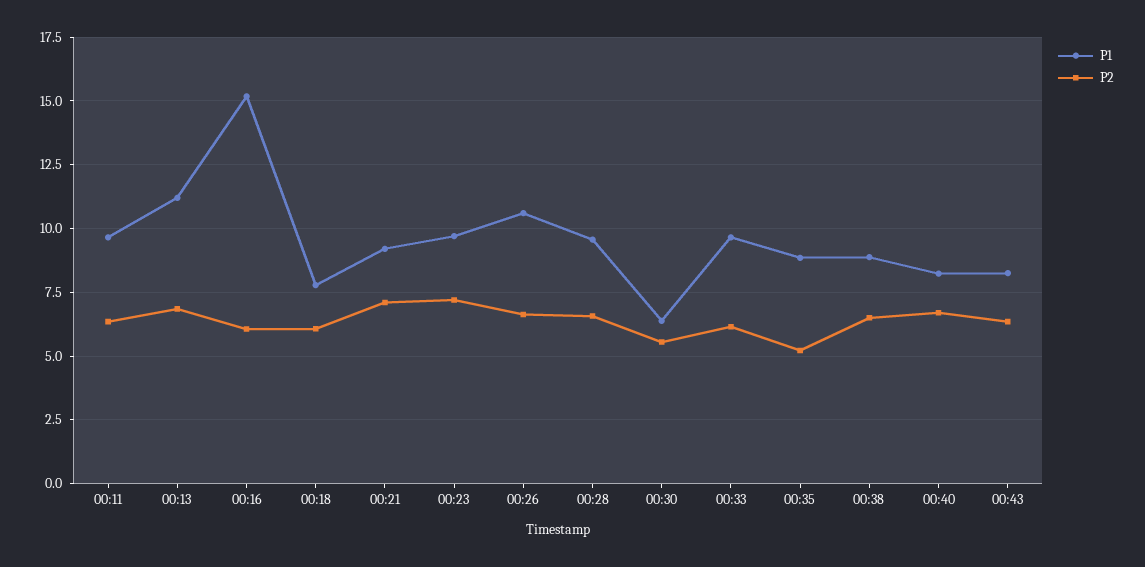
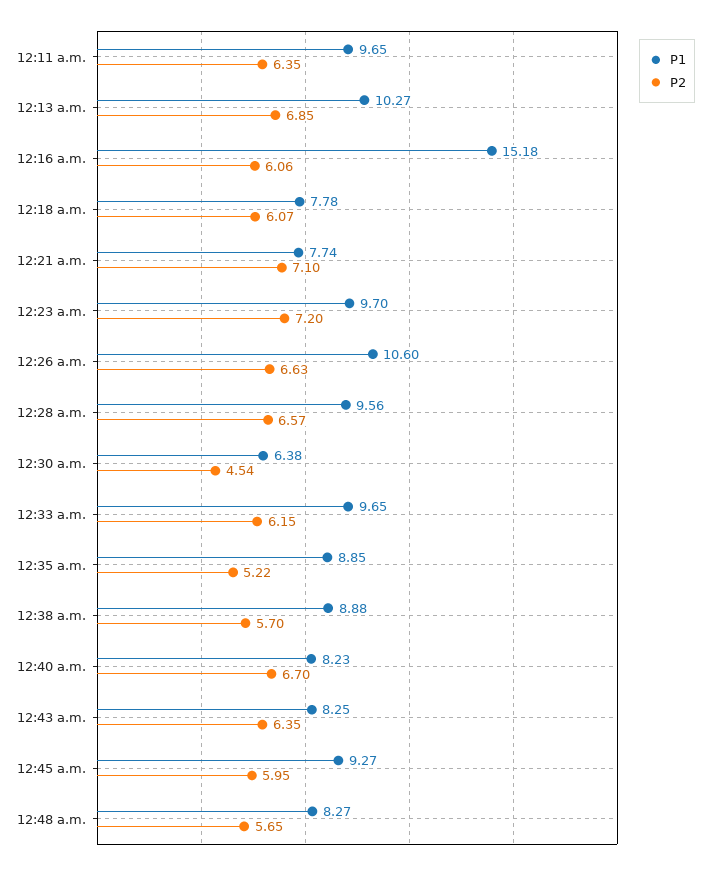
P1, 00:13: 11.25 -> 10.27
P1, 00:21: 9.25 -> 7.74
P2, 00:30: 5.5 -> 4.54
P2, 00:38: 6.5 -> 5.7
P1, 12:45 a.m.: none -> 9.27
P2, 12:45 a.m.: none -> 5.95
P1, 12:48 a.m.: none -> 8.27
P2, 12:48 a.m.: none -> 5.65

